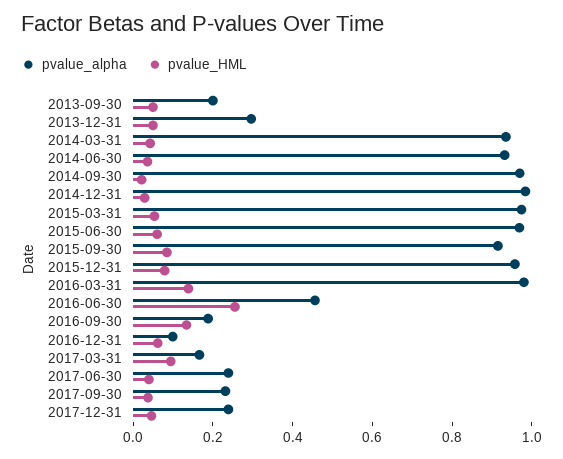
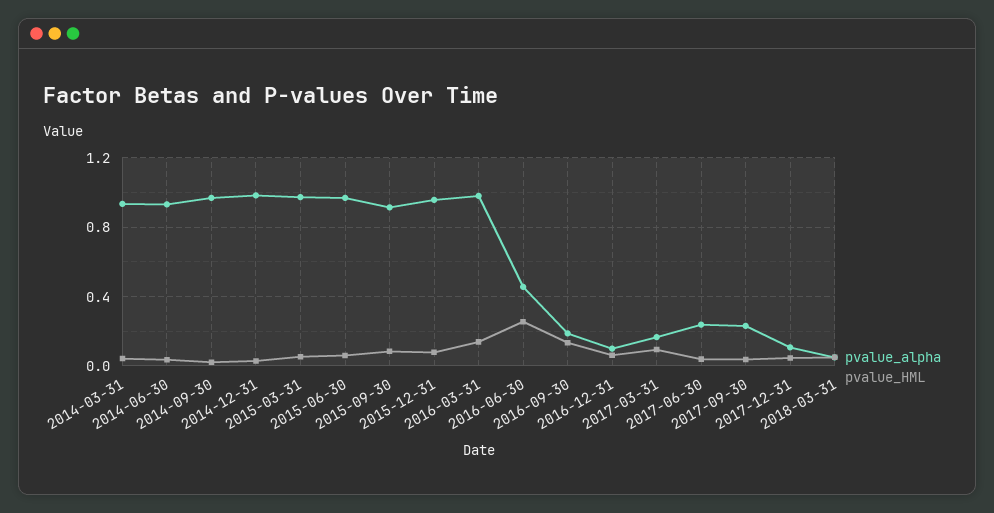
pvalue_alpha, 2013-09-30: 0.2 -> none
pvalue_HML, 2013-09-30: 0.05 -> none
pvalue_alpha, 2013-12-31: 0.3 -> none
pvalue_HML, 2013-12-31: 0.05 -> none
pvalue_alpha, 2017-12-31: 0.25 -> 0.1
pvalue_alpha, 2018-03-31: none -> 0.05
pvalue_HML, 2018-03-31: none -> 0.05

